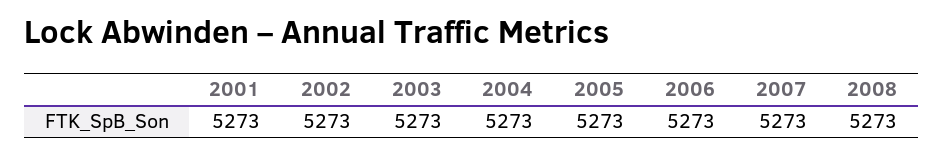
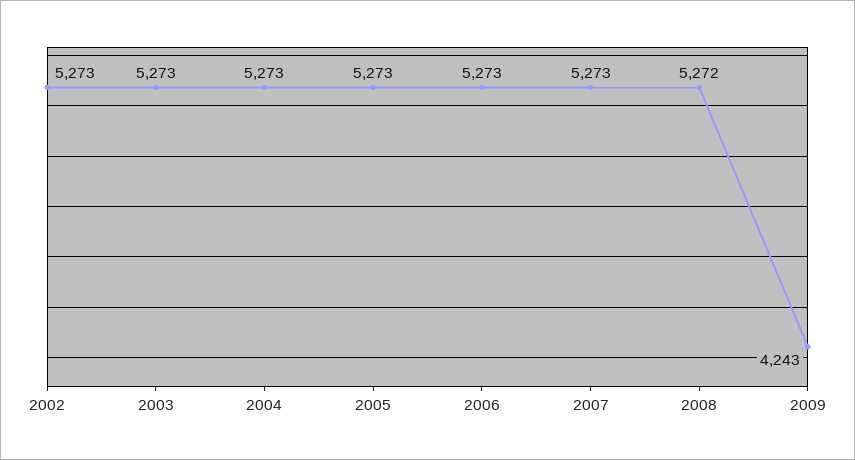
2001: 5273 -> none
2008: 5273 -> 5272
2009: none -> 4243

